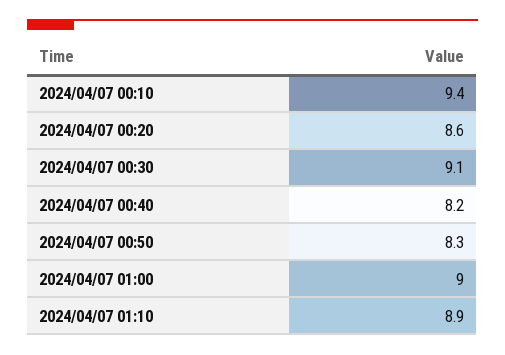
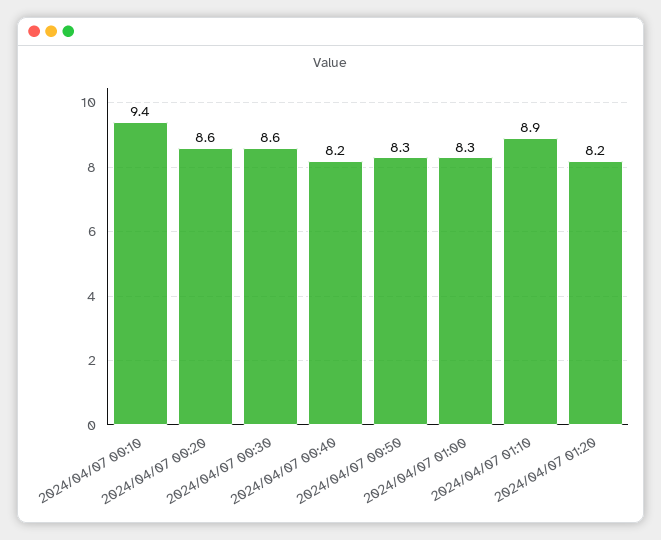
2024/04/07 00:30: 9.1 -> 8.6
2024/04/07 01:00: 9 -> 8.3
2024/04/07 01:20: none -> 8.2

